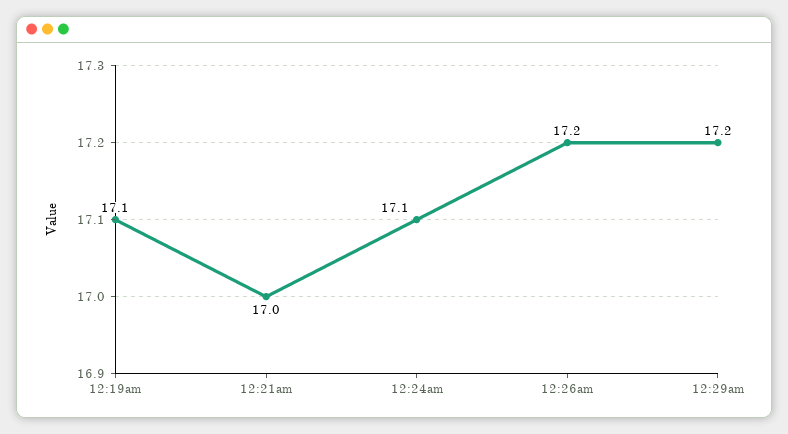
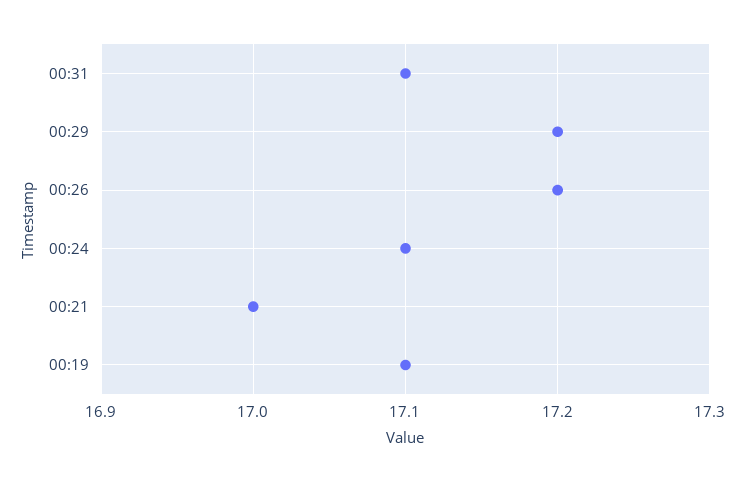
00:31: none -> 17.1

